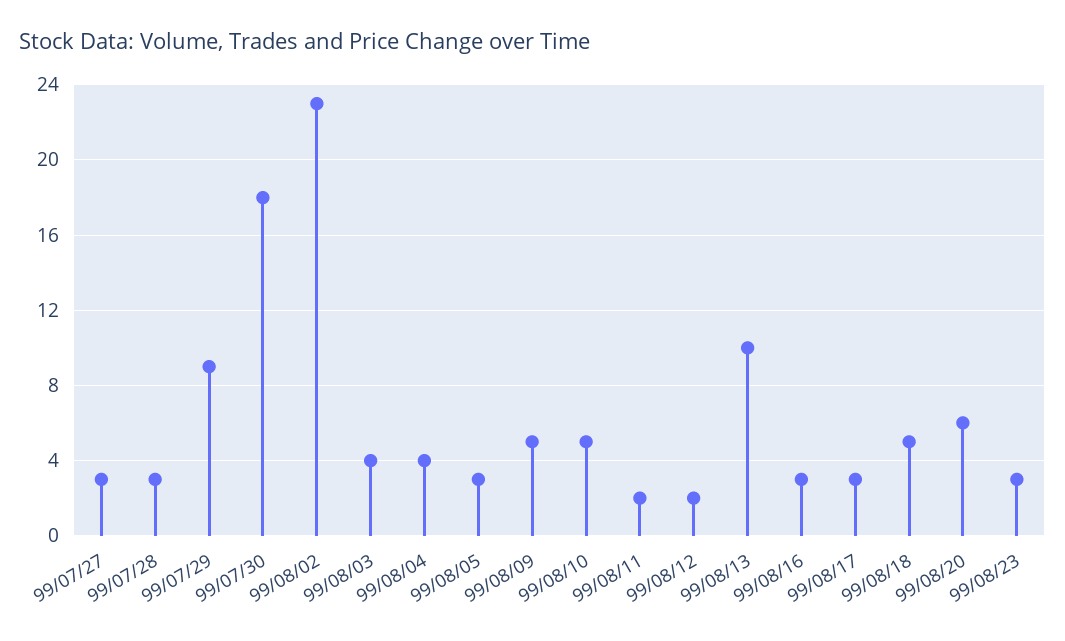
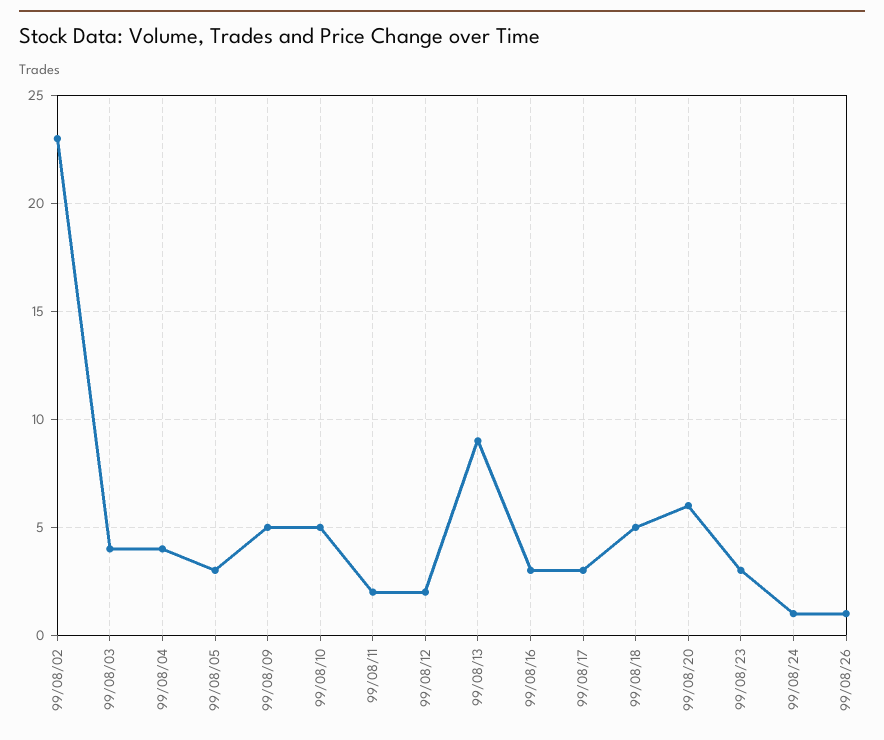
99/07/27: 3 -> none
99/07/28: 3 -> none
99/07/29: 9 -> none
99/07/30: 18 -> none
99/08/13: 10 -> 9
99/08/24: none -> 1
99/08/26: none -> 1

